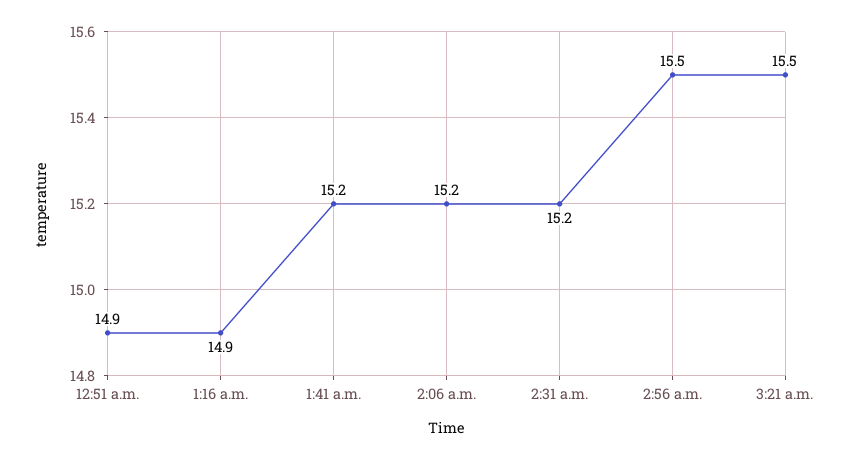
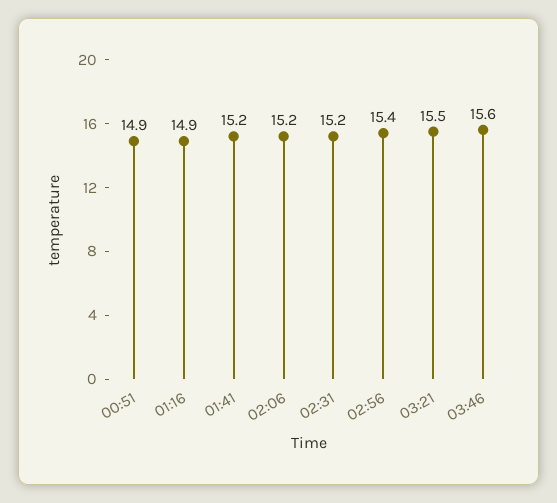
2:56 a.m.: 15.5 -> 15.4
03:46: none -> 15.6

